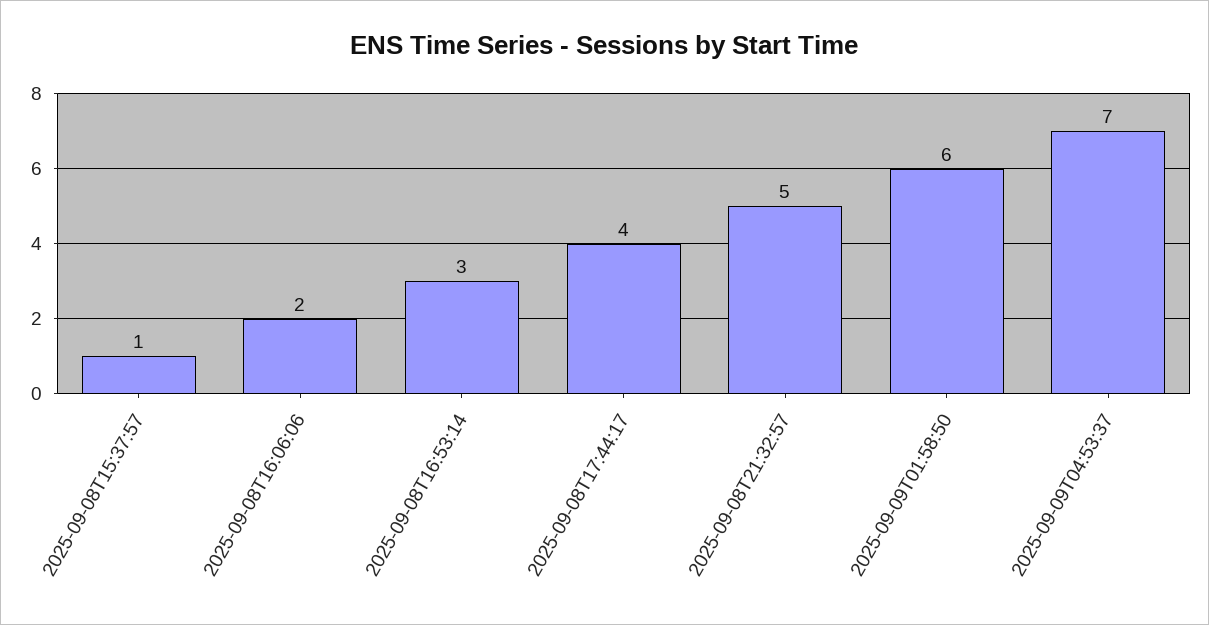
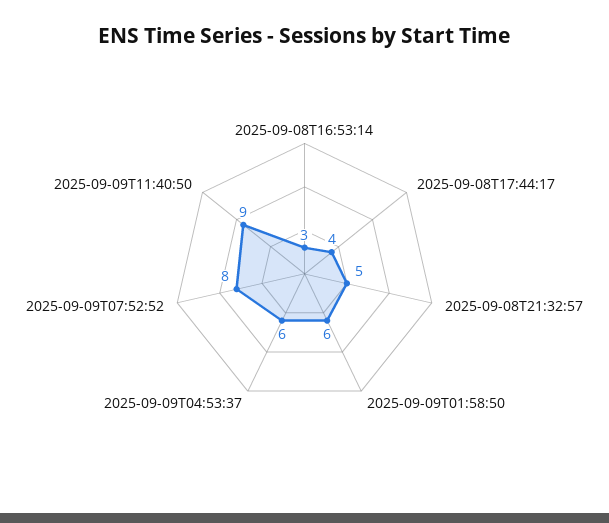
2025-09-08T15:37:57: 1 -> none
2025-09-08T16:06:06: 2 -> none
2025-09-09T04:53:37: 7 -> 6
2025-09-09T07:52:52: none -> 8
2025-09-09T11:40:50: none -> 9

